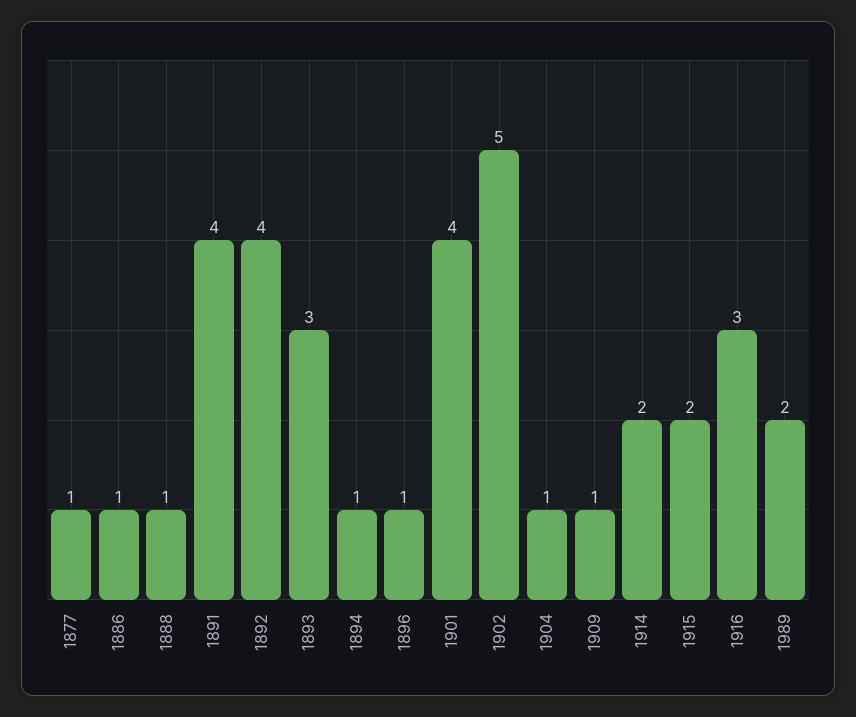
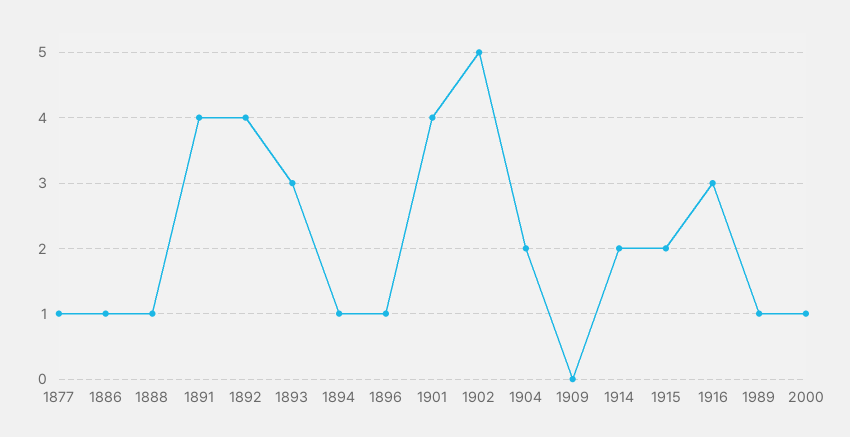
1904: 1 -> 2
1909: 1 -> 0
1989: 2 -> 1
2000: none -> 1

